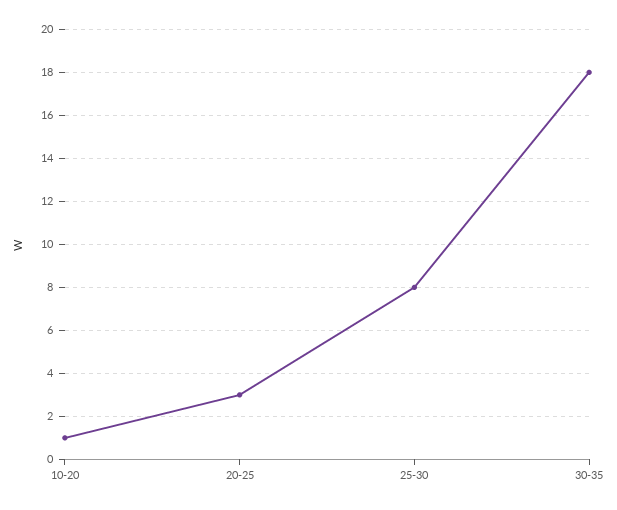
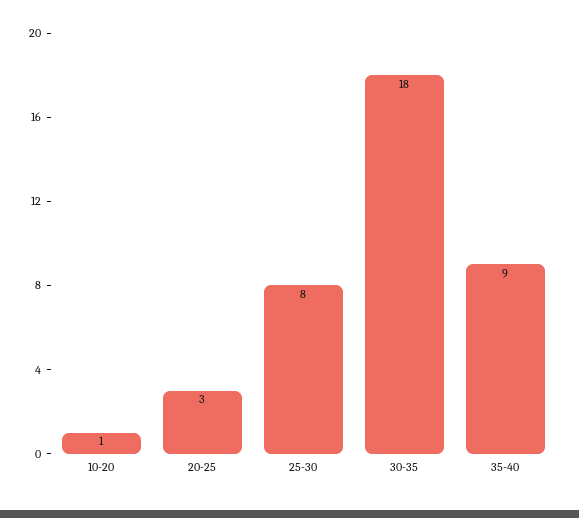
35-40: none -> 9

